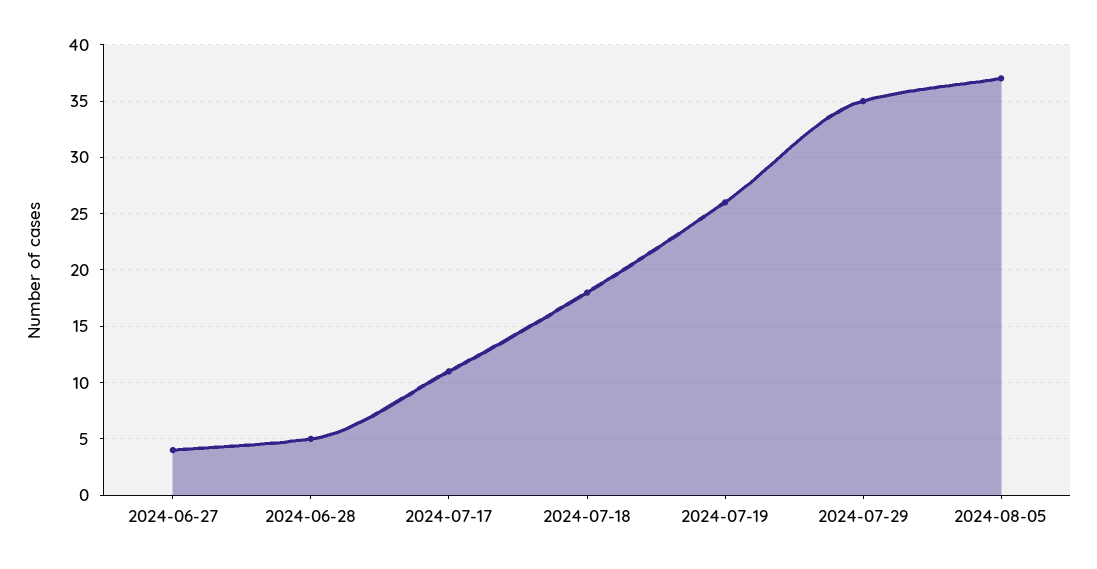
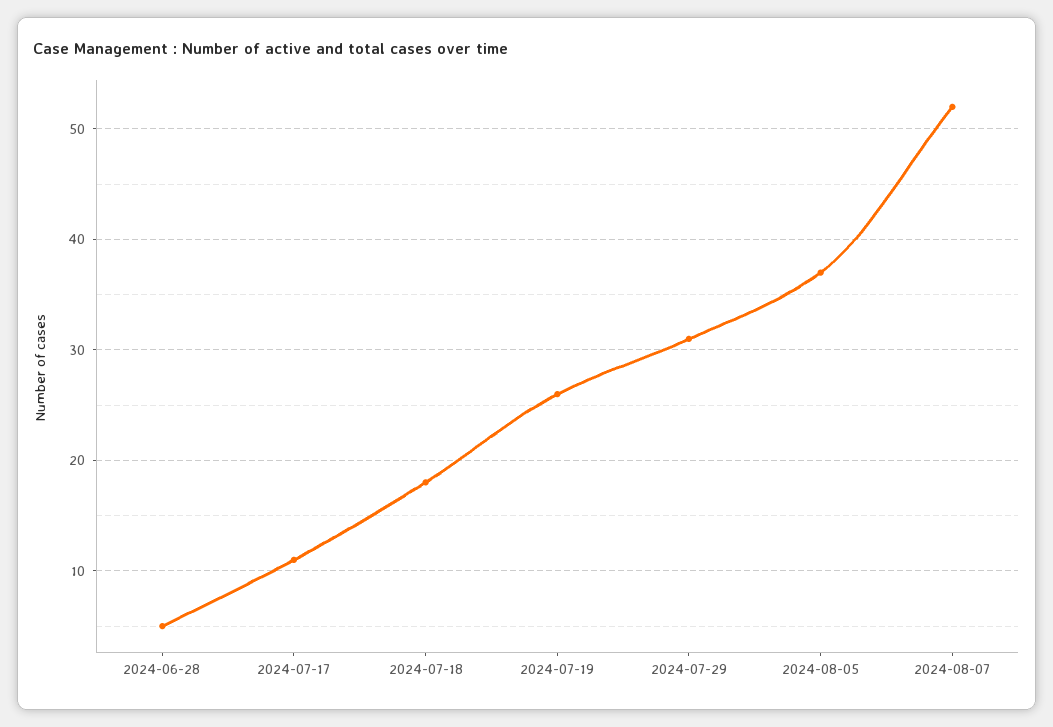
2024-06-27: 4 -> none
2024-07-29: 35 -> 31
2024-08-07: none -> 52

